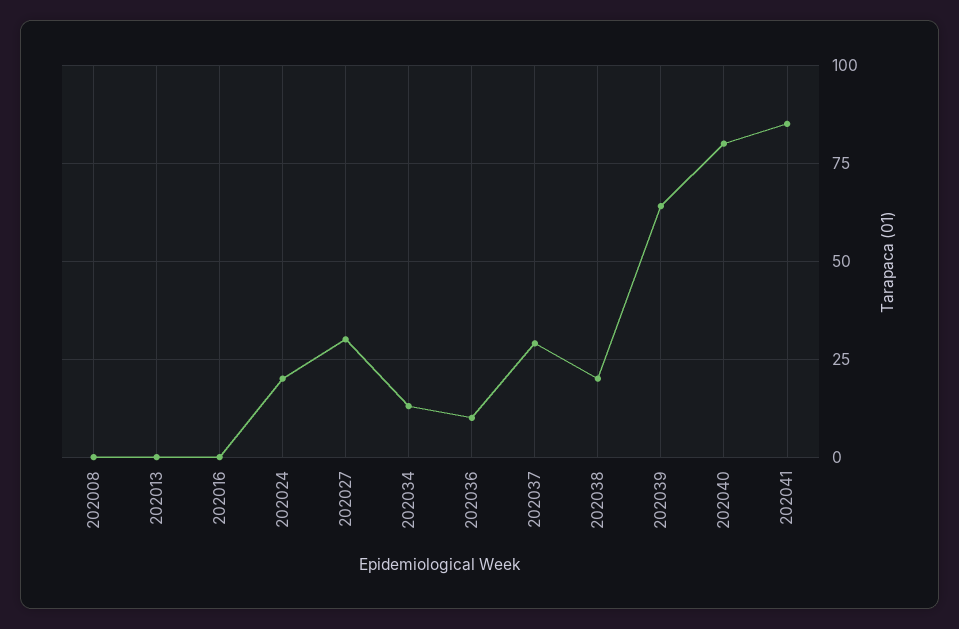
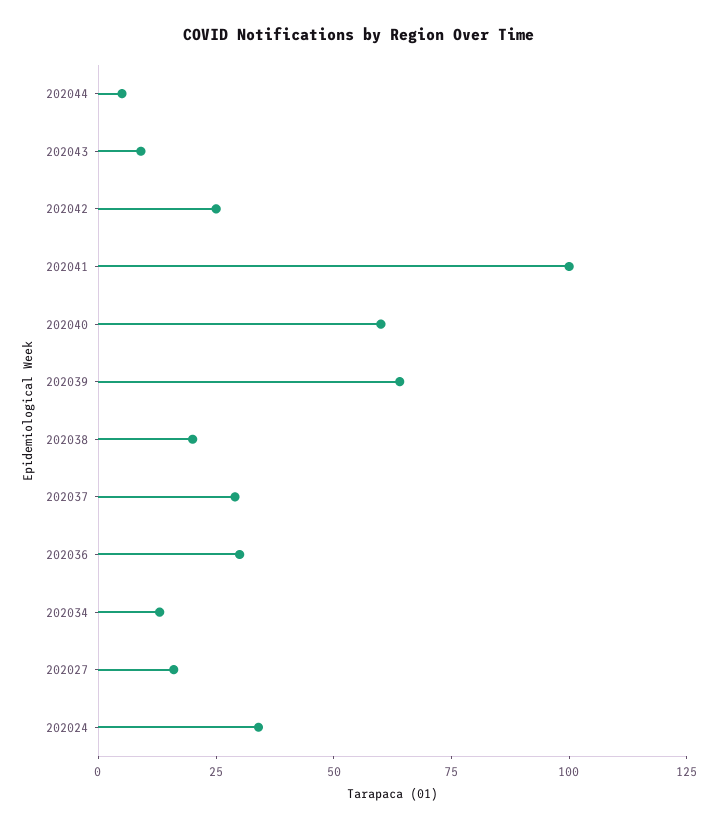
202008: 0 -> none
202013: 0 -> none
202016: 0 -> none
202024: 20 -> 35
202027: 30 -> 15
202036: 10 -> 30
202040: 80 -> 60
202041: 85 -> 100
202044: none -> 5
202043: none -> 10
202042: none -> 25

